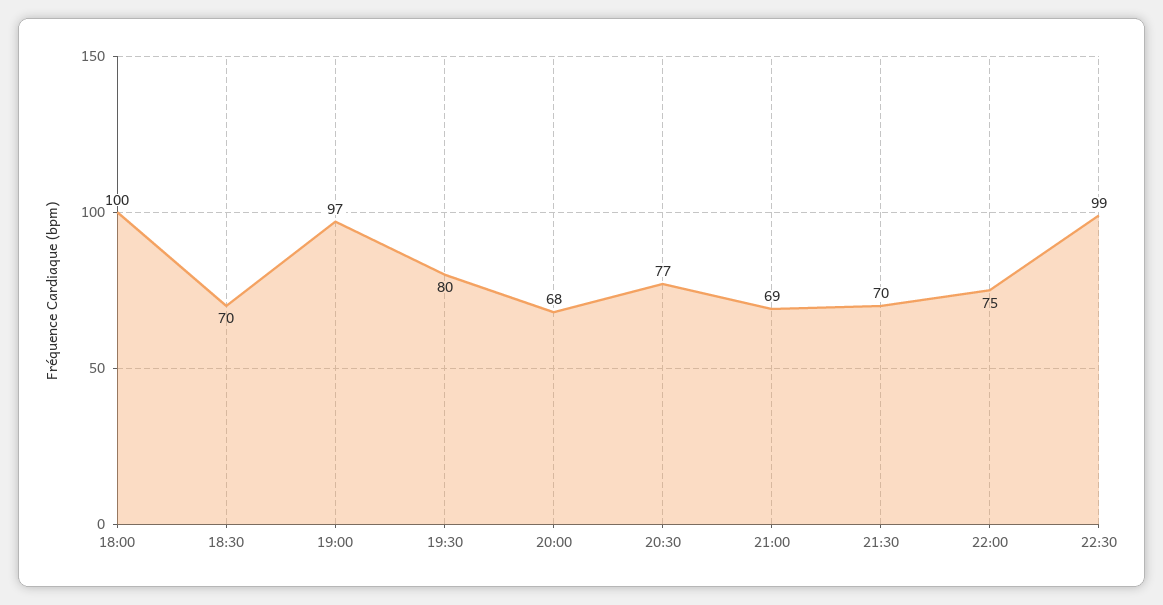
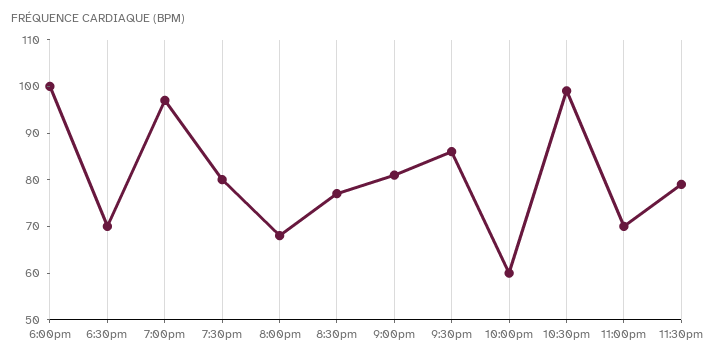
21:00: 69 -> 80
21:30: 70 -> 85
22:00: 75 -> 60
11:00pm: none -> 70
11:30pm: none -> 80

